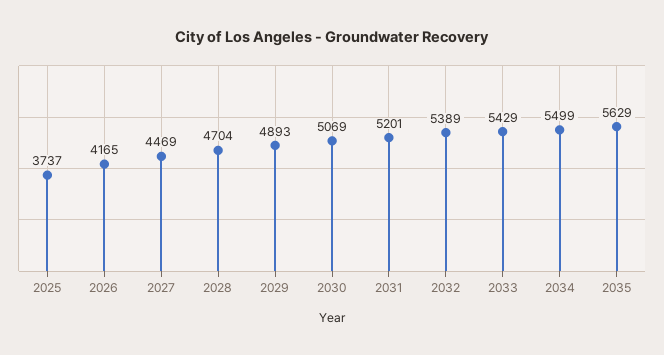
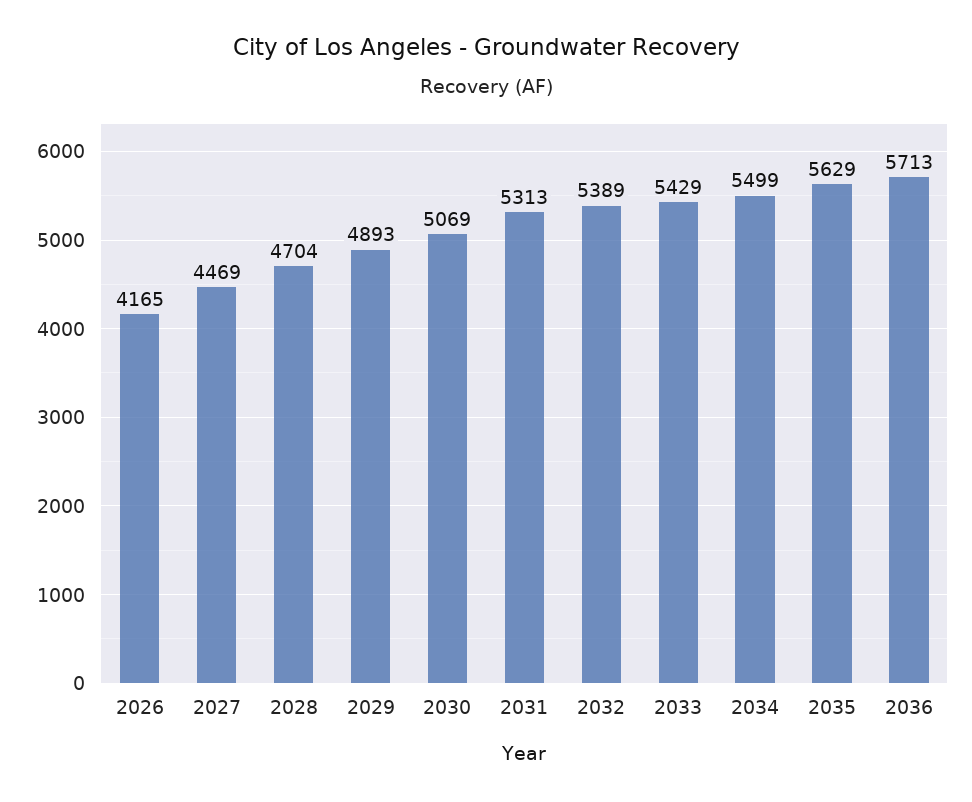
2025: 3737 -> none
2031: 5201 -> 5313
2036: none -> 5713

